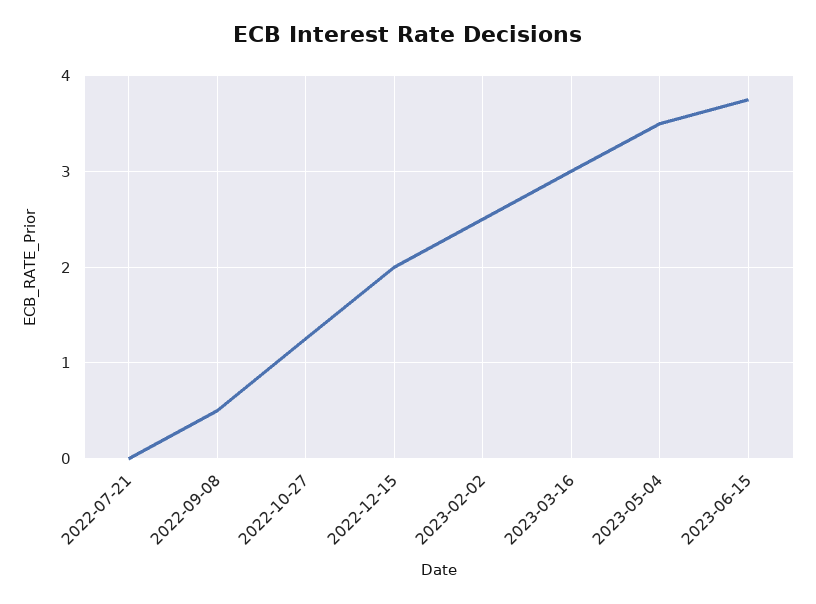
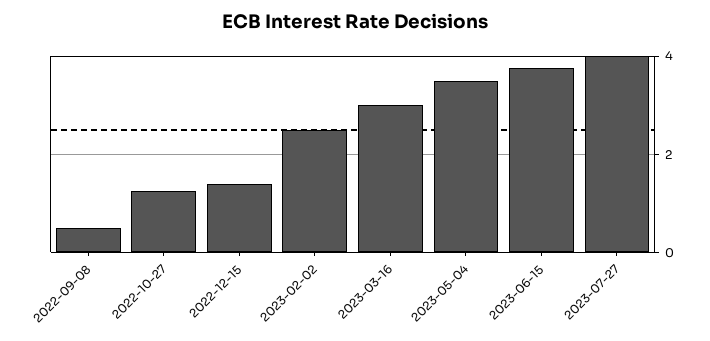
2022-07-21: 0 -> none
2022-12-15: 2 -> 1.4
2023-07-27: none -> 4

